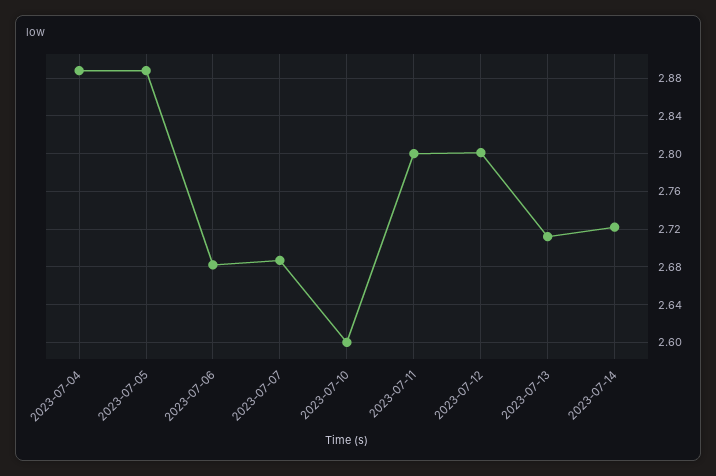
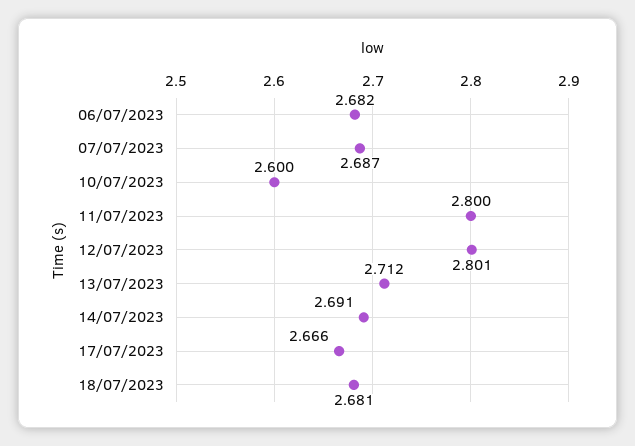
2023-07-04: 2.89 -> none
2023-07-05: 2.89 -> none
2023-07-14: 2.72 -> 2.691
17/07/2023: none -> 2.666
18/07/2023: none -> 2.681

